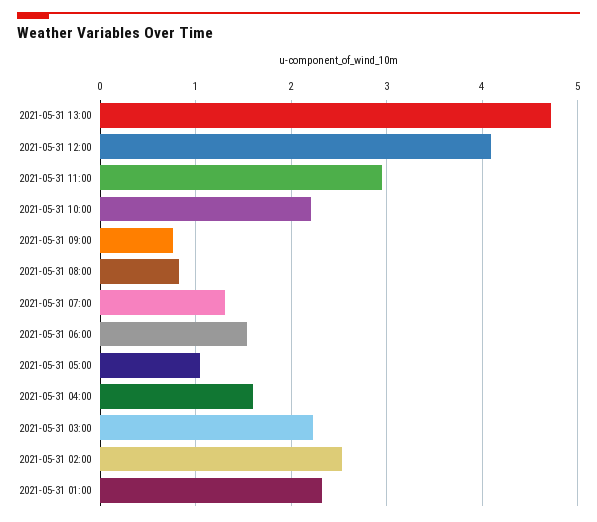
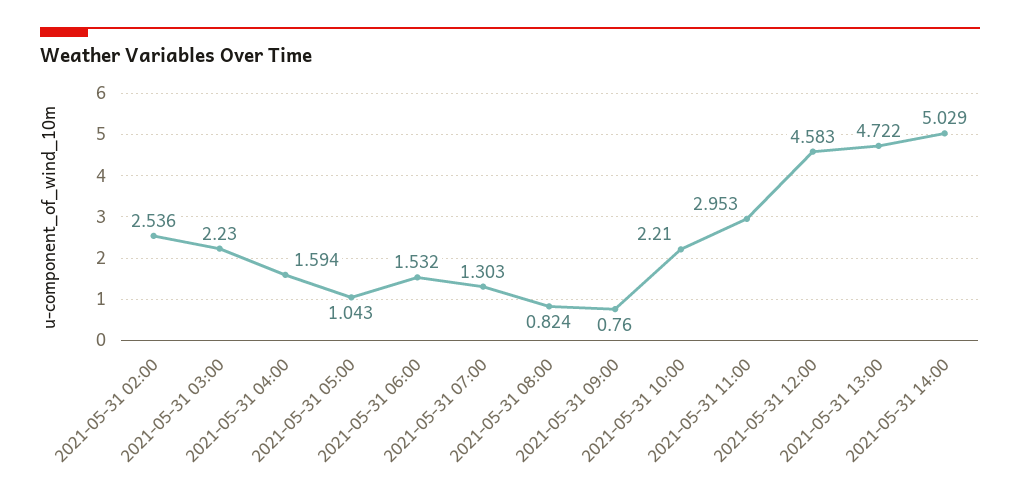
2021-05-31 12:00: 4.1 -> 4.583
2021-05-31 01:00: 2.3 -> none
2021-05-31 14:00: none -> 5.029

